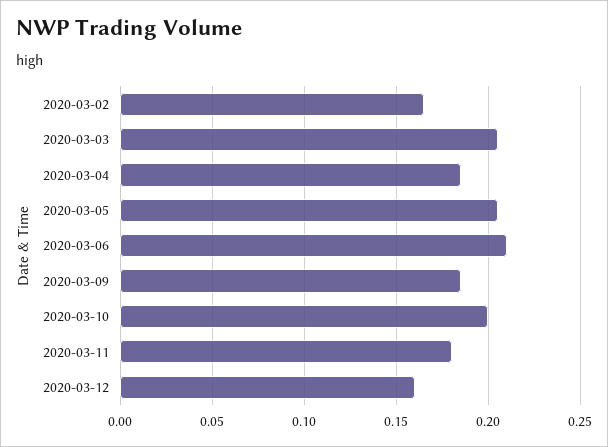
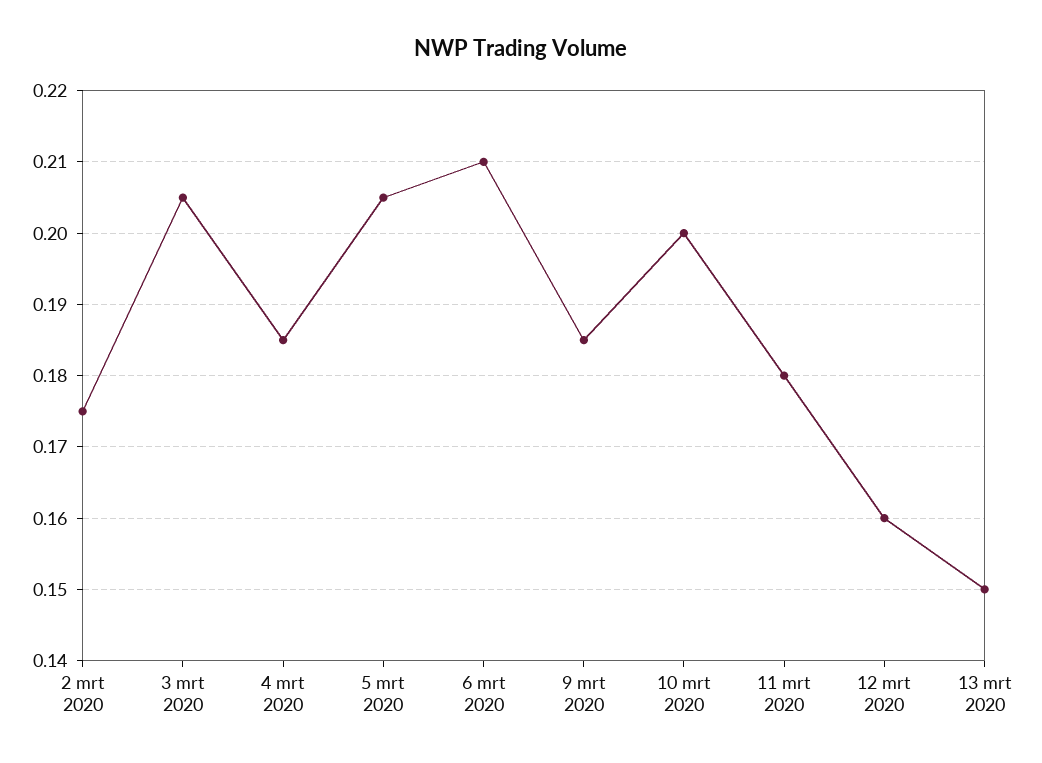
2020-03-02: 0.165 -> 0.175
13 mrt 2020: none -> 0.15

